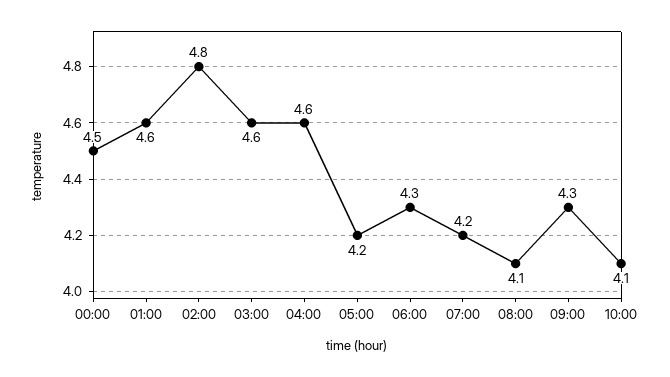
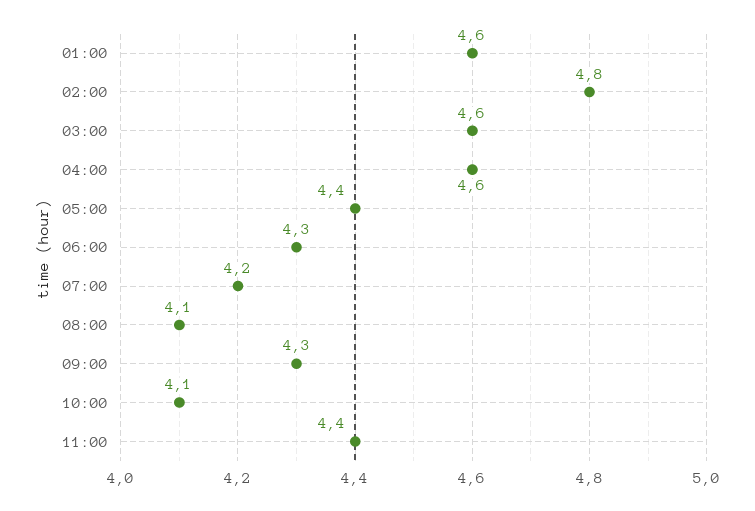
00:00: 4.5 -> none
05:00: 4.2 -> 4.4
11:00: none -> 4.4

